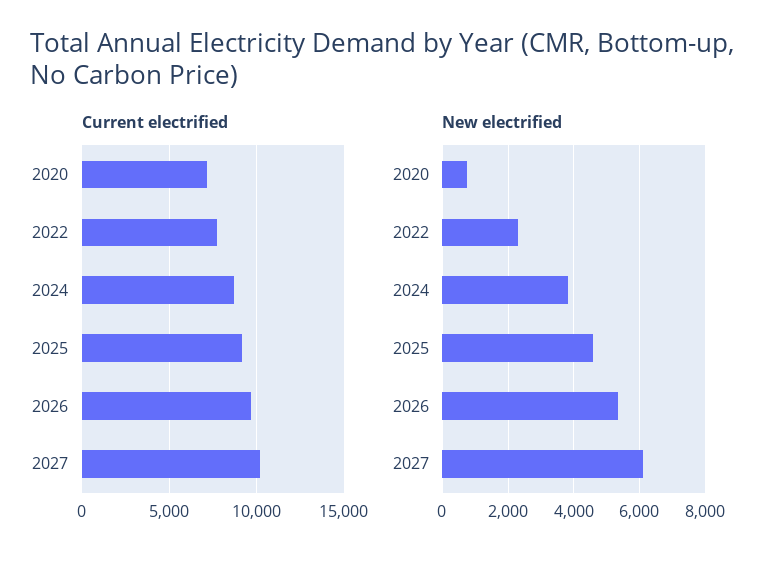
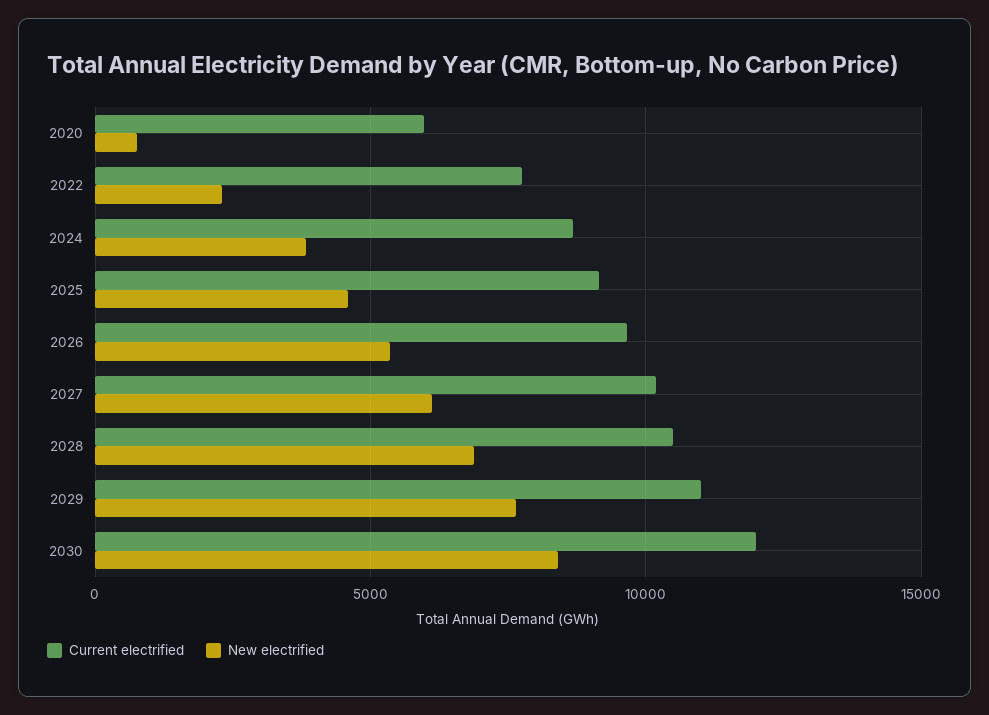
Current electrified, 2020: 7000 -> 6000
Current electrified, 2028: none -> 10500
New electrified, 2028: none -> 7000
Current electrified, 2029: none -> 11000
New electrified, 2029: none -> 7500
Current electrified, 2030: none -> 12000
New electrified, 2030: none -> 8500

